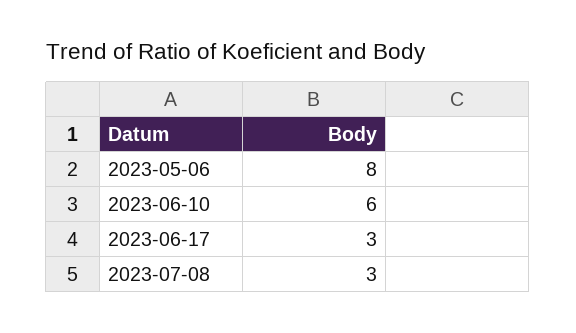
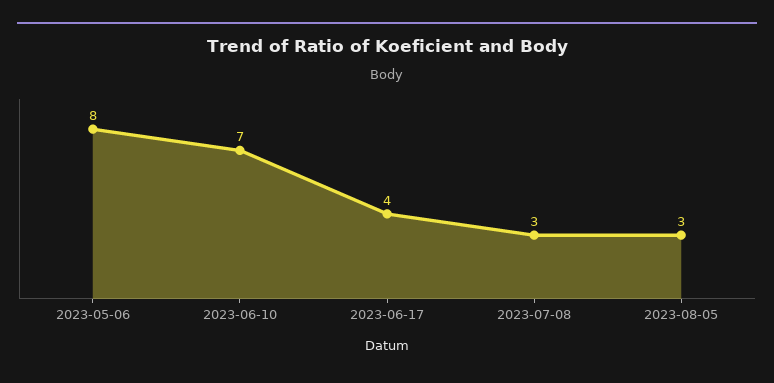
2023-06-10: 6 -> 7
2023-06-17: 3 -> 4
2023-08-05: none -> 3

